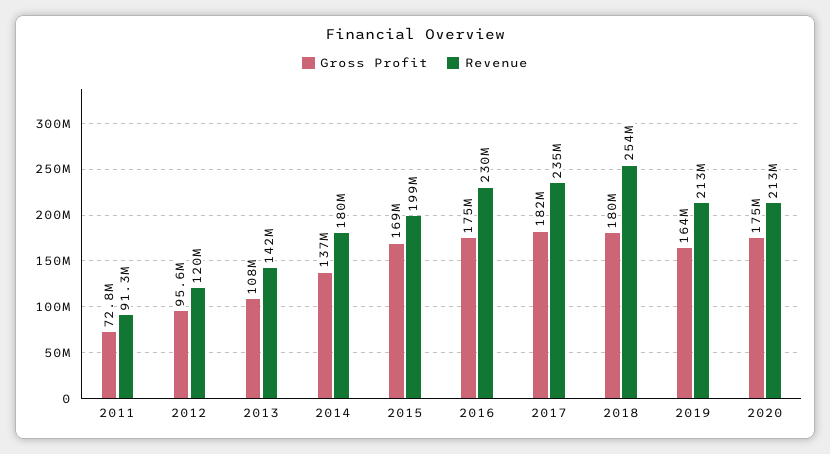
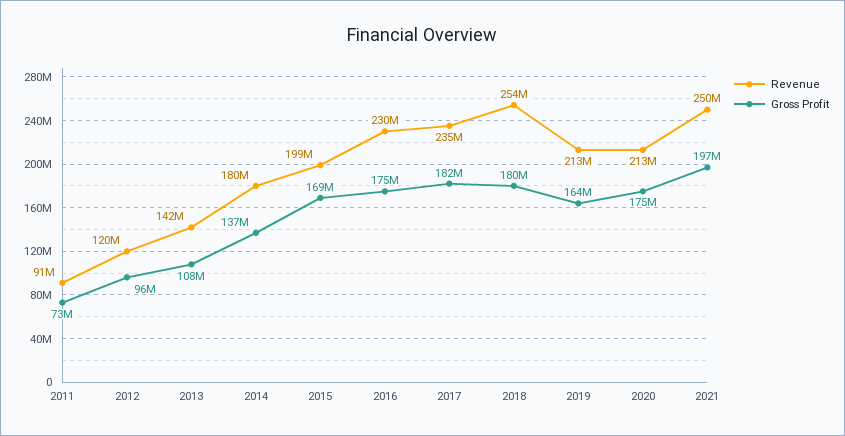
Revenue, 2021: none -> 250000000
Gross Profit, 2021: none -> 197000000

